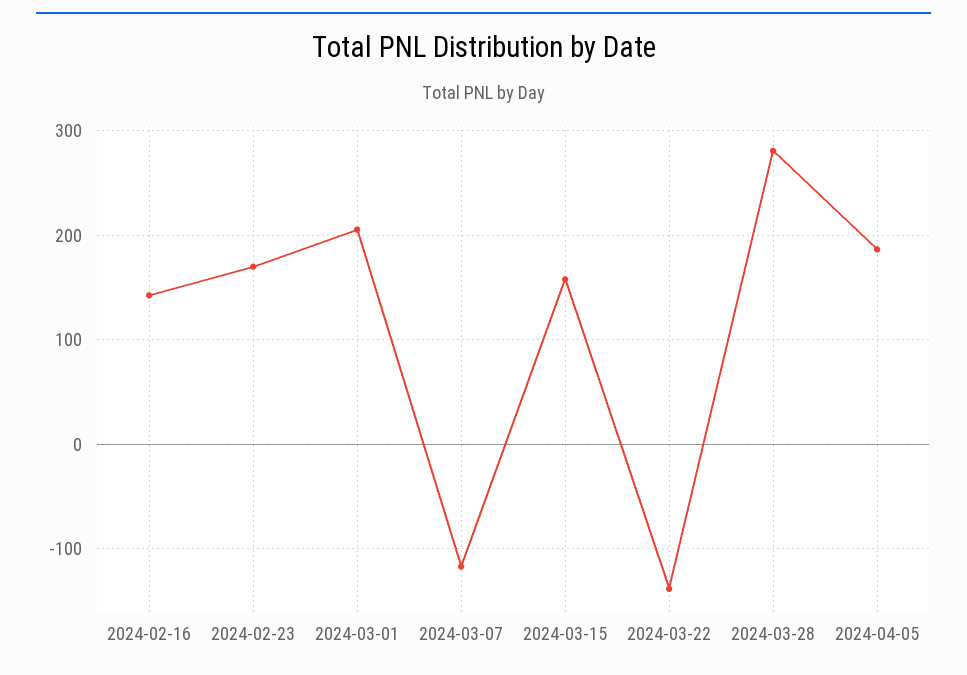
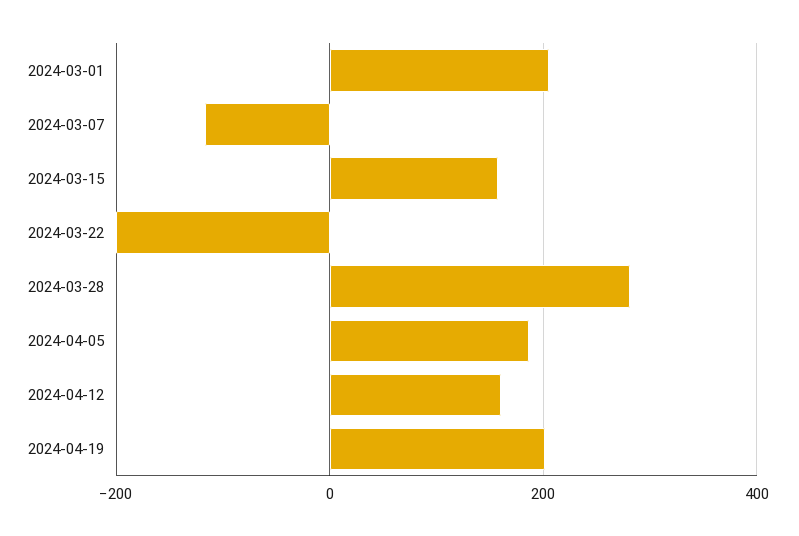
2024-02-16: 140 -> none
2024-02-23: 170 -> none
2024-03-22: -140 -> -200
2024-04-12: none -> 160
2024-04-19: none -> 200

